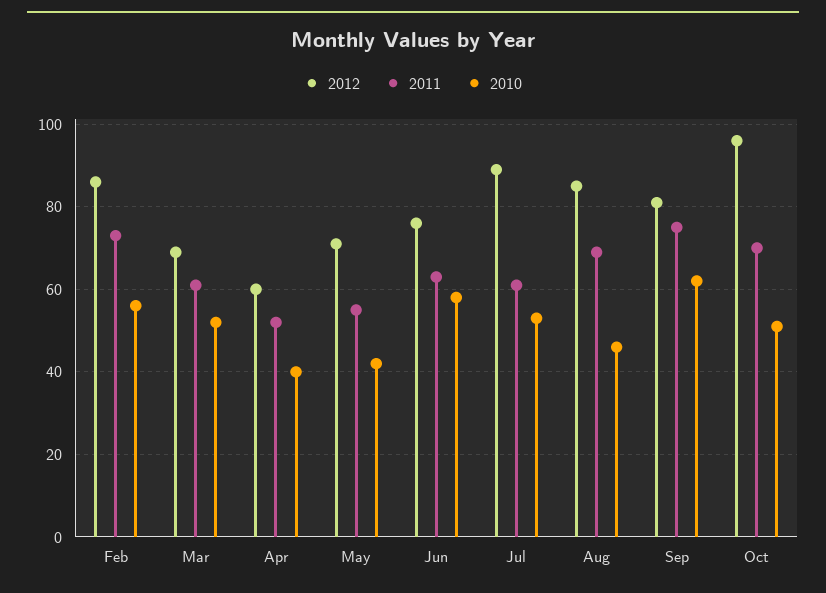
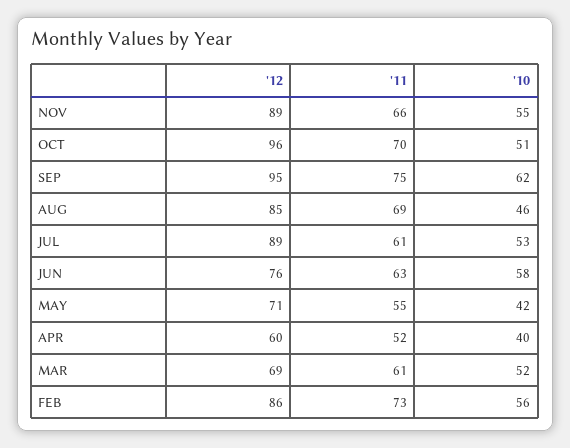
2012, Sep: 80 -> 95
2012, NOV: none -> 89
2011, NOV: none -> 66
2010, NOV: none -> 55

